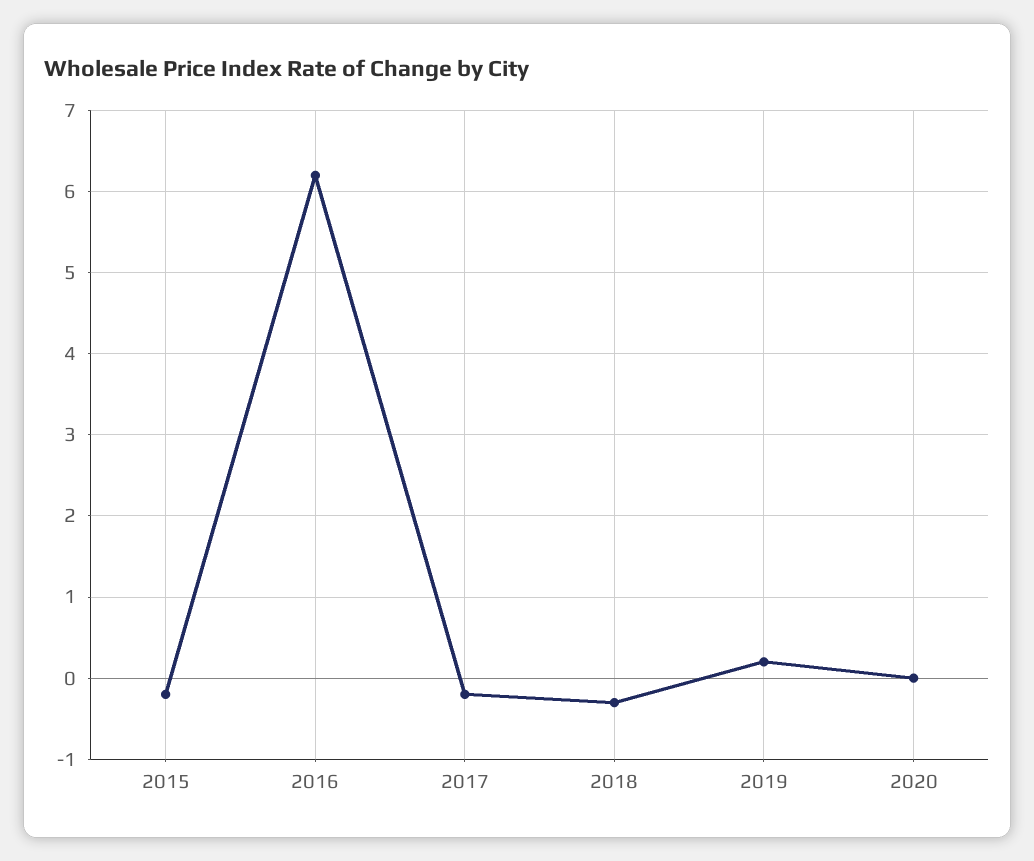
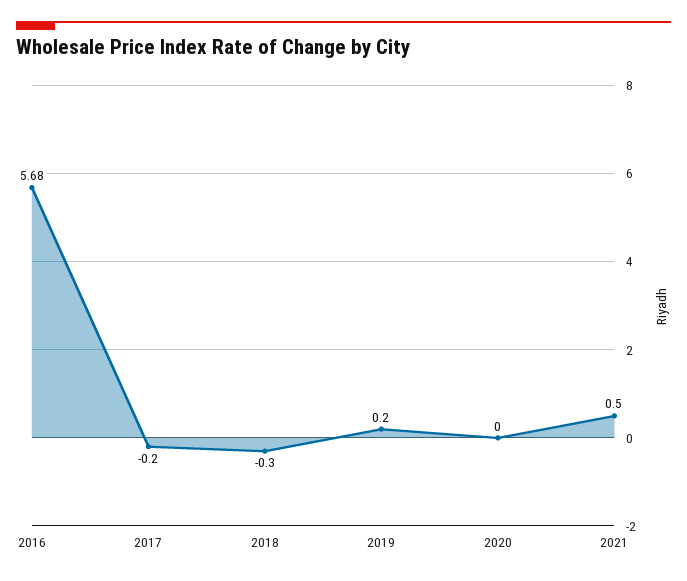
2015: -0.2 -> none
2016: 6.2 -> 5.68
2021: none -> 0.5

